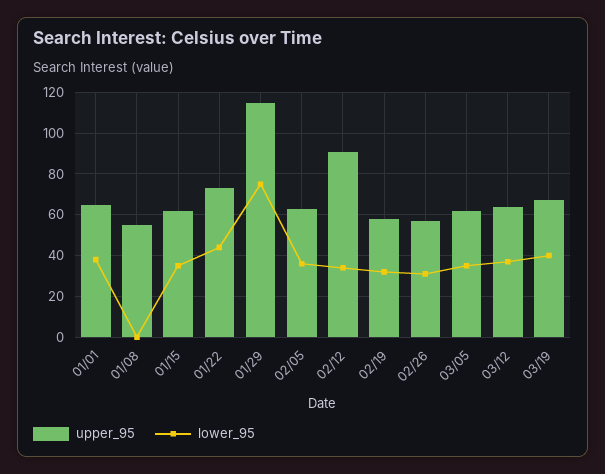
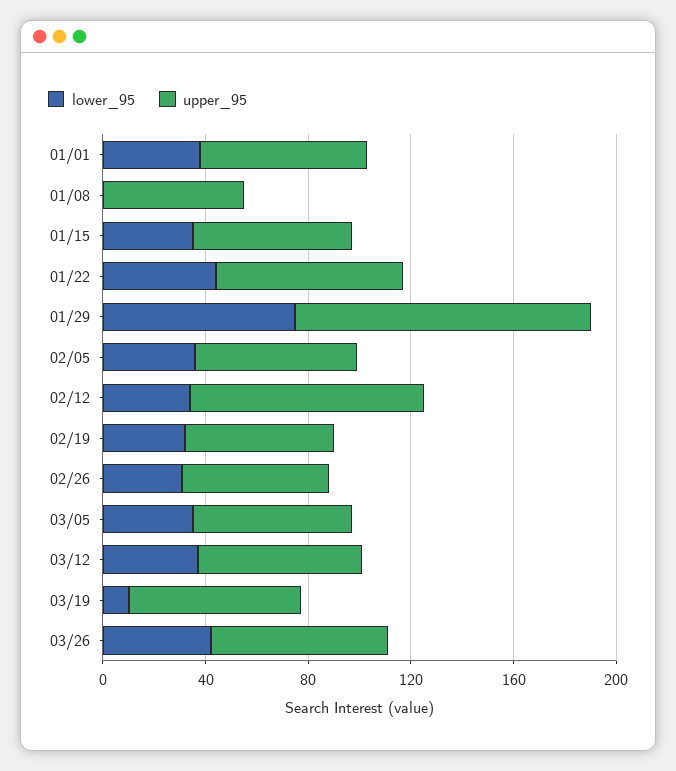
lower_95, 03/19: 40 -> 10
lower_95, 03/26: none -> 40
upper_95, 03/26: none -> 70

